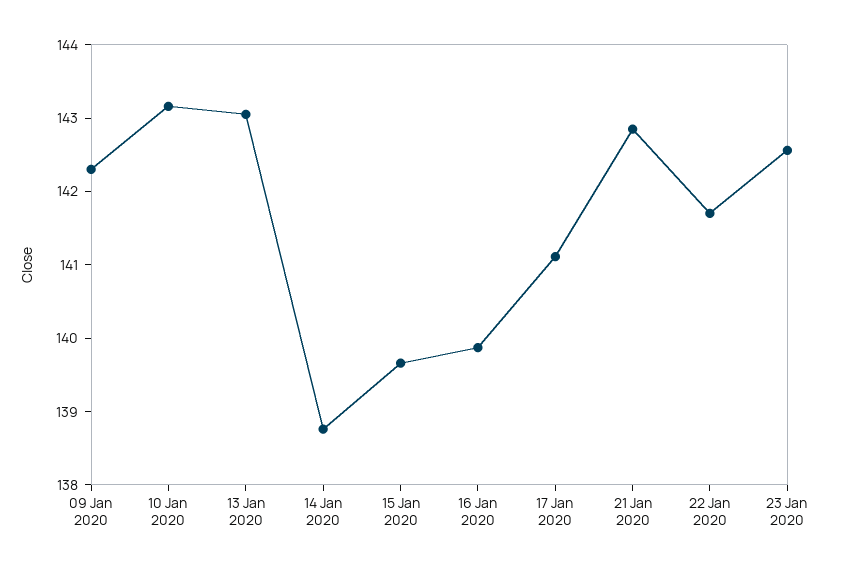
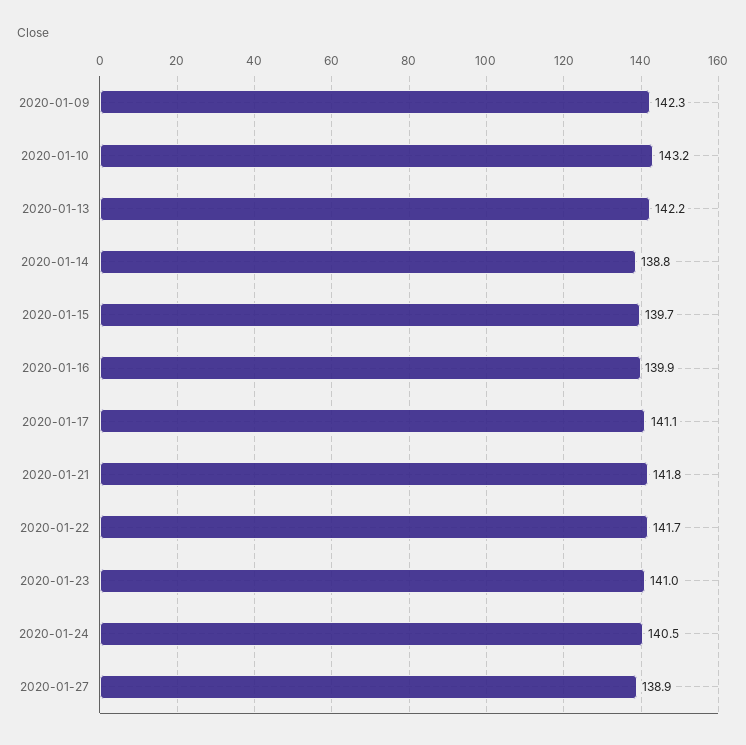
13 Jan 2020: 143 -> 142.2
21 Jan 2020: 142.8 -> 141.8
23 Jan 2020: 142.6 -> 141
2020-01-24: none -> 140.5
2020-01-27: none -> 138.9

